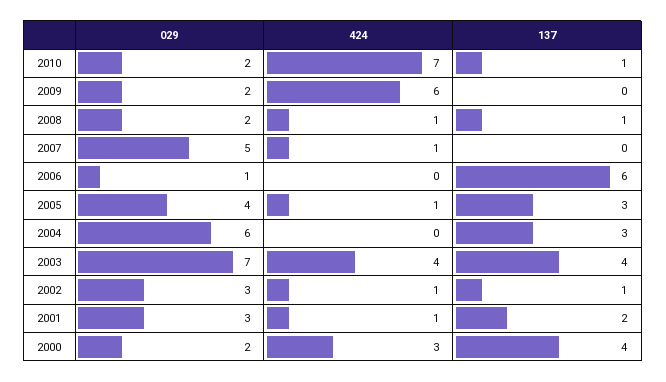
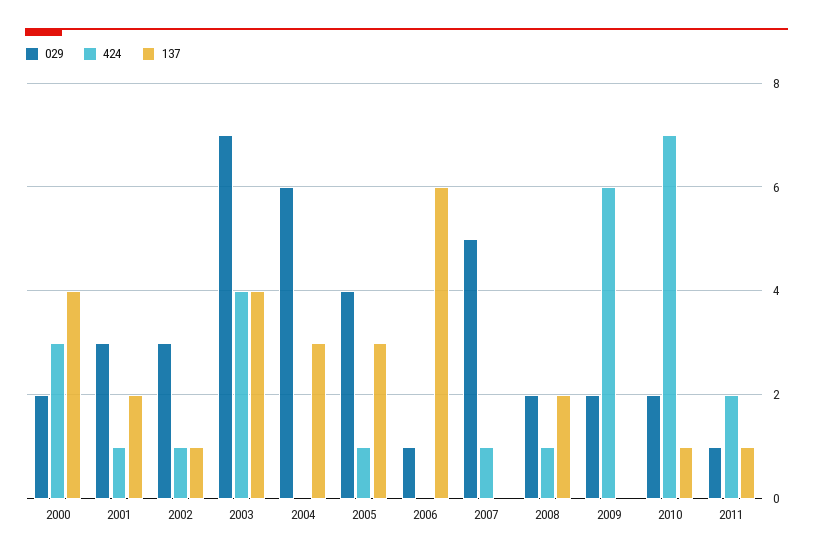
137, 2008: 1 -> 2
029, 2011: none -> 1
424, 2011: none -> 2
137, 2011: none -> 1

